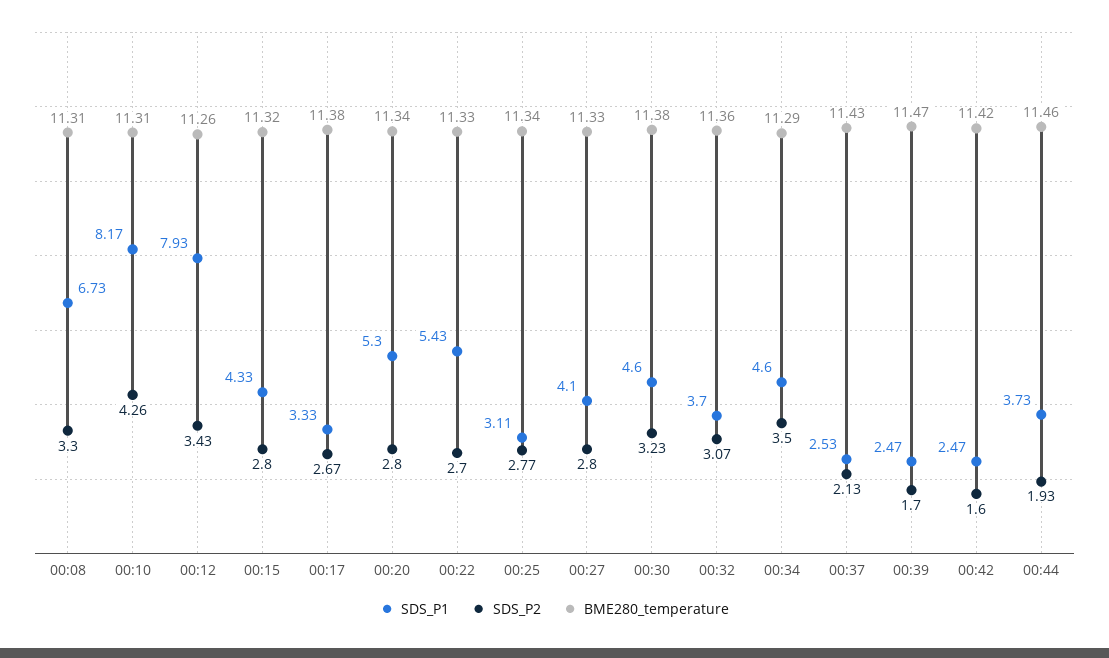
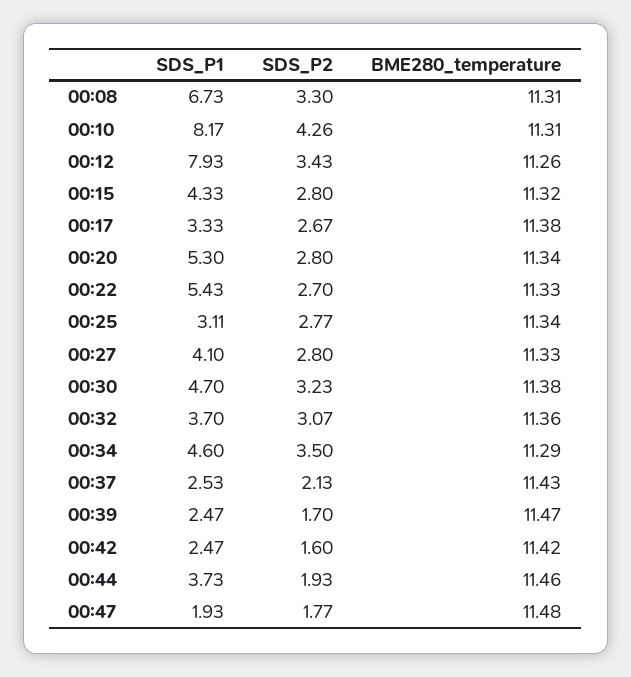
SDS_P1, 00:30: 4.6 -> 4.7
SDS_P1, 00:47: none -> 1.93
SDS_P2, 00:47: none -> 1.77
BME280_temperature, 00:47: none -> 11.48

